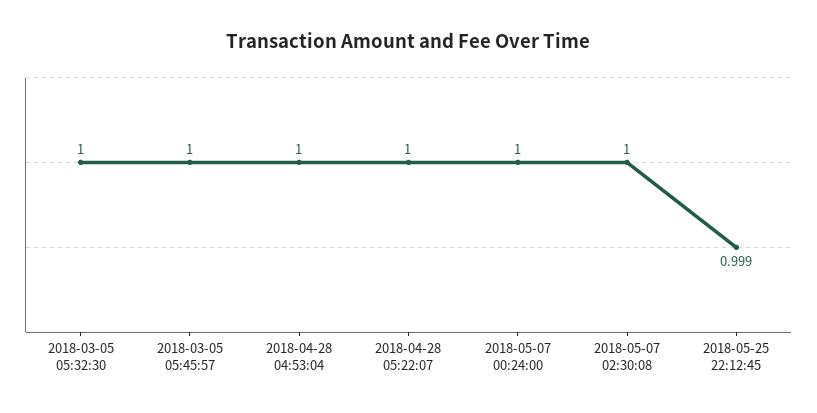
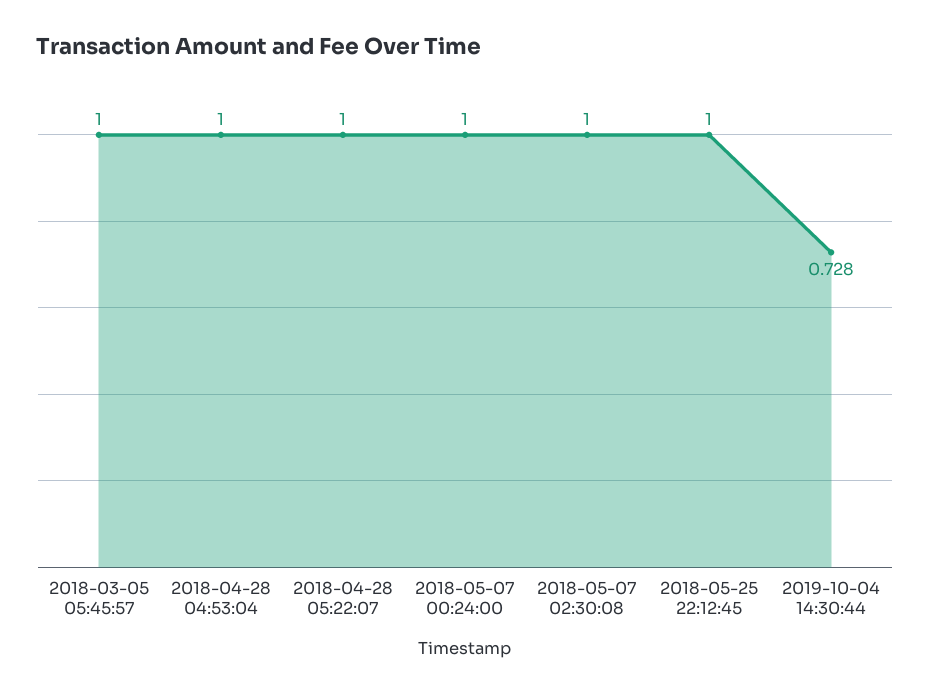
2018-03-05 05:32:30: 1 -> none
2018-05-25 22:12:45: 0.999 -> 1
2019-10-04 14:30:44: none -> 0.728

